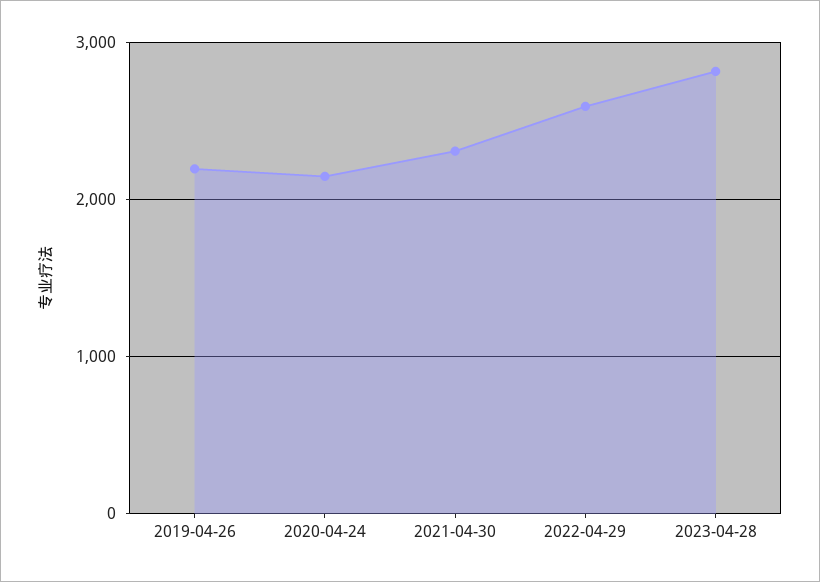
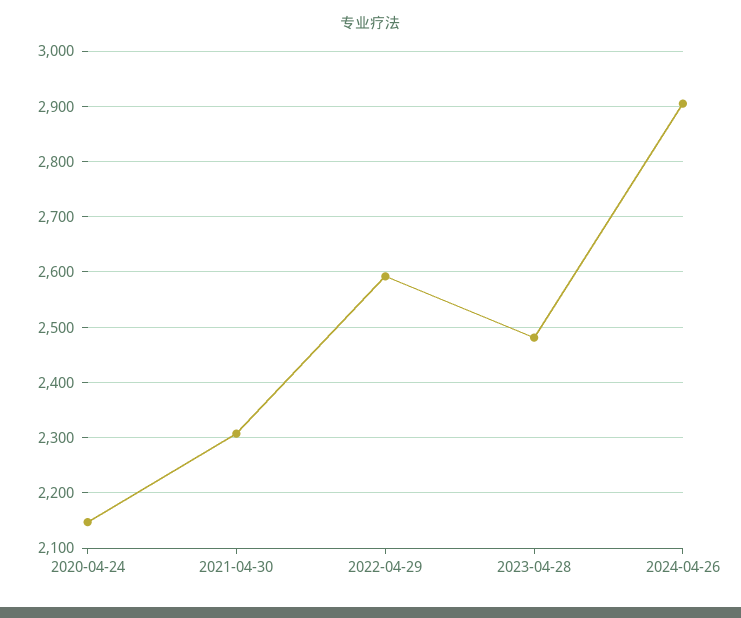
2019-04-26: 2200 -> none
2023-04-28: 2800 -> 2480
2024-04-26: none -> 2900

